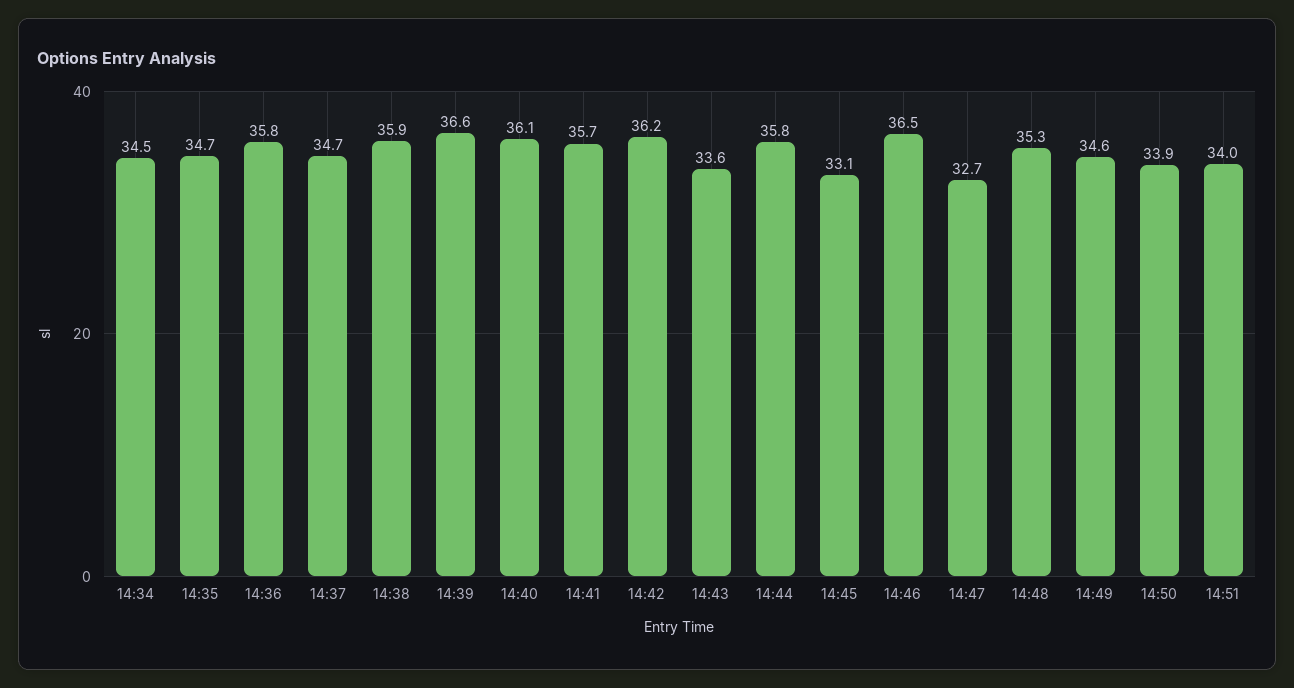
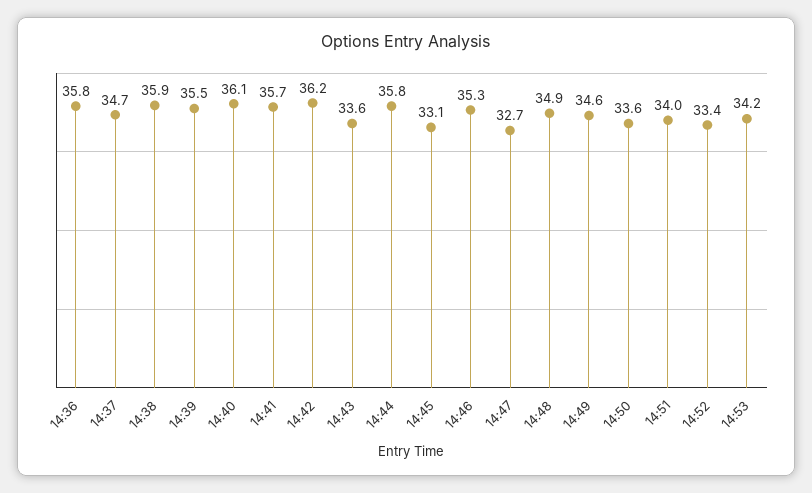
14:34: 34.5 -> none
14:35: 34.7 -> none
14:39: 36.6 -> 35.5
14:46: 36.5 -> 35.3
14:48: 35.3 -> 34.9
14:50: 33.9 -> 33.6
14:52: none -> 33.4
14:53: none -> 34.2

